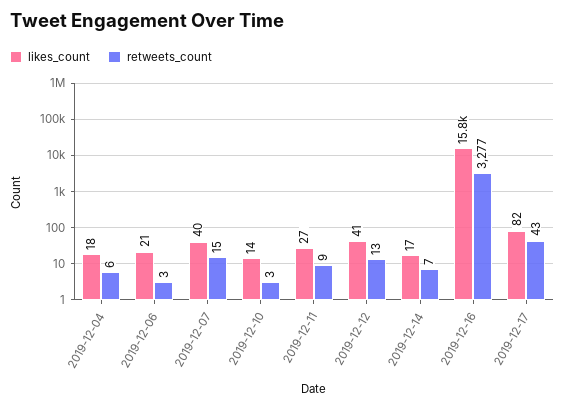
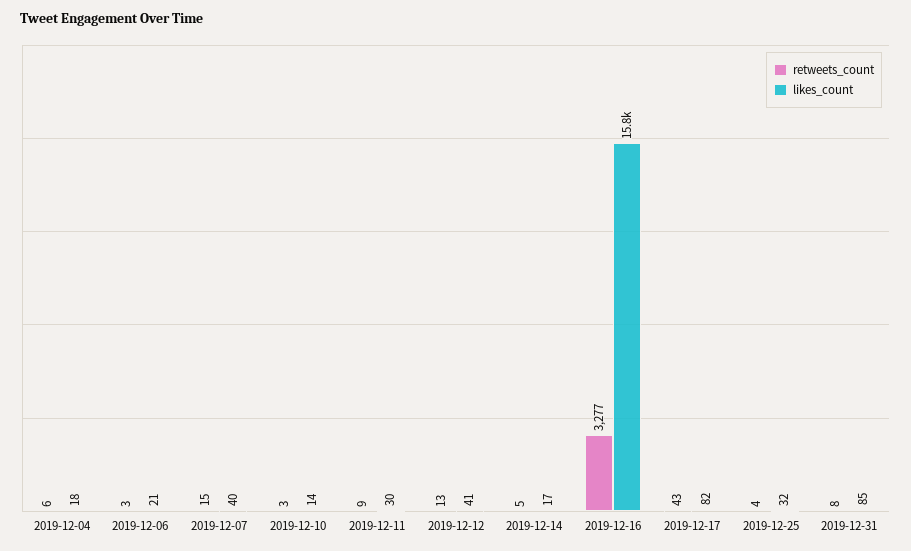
likes_count, 2019-12-11: 27 -> 30
retweets_count, 2019-12-14: 7 -> 5
retweets_count, 2019-12-25: none -> 4
likes_count, 2019-12-25: none -> 32
retweets_count, 2019-12-31: none -> 8
likes_count, 2019-12-31: none -> 85

